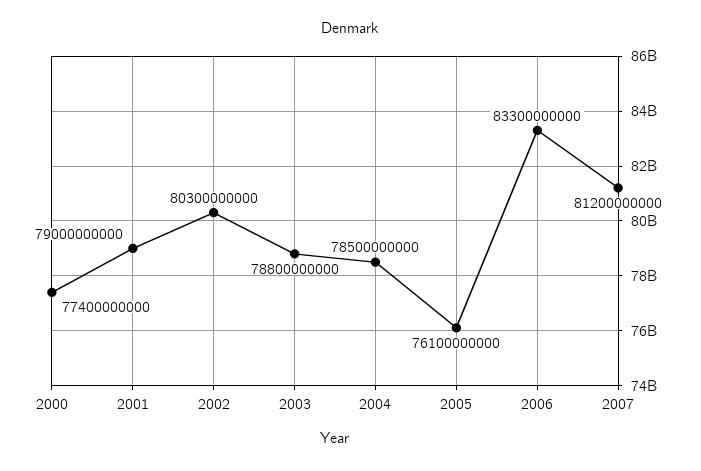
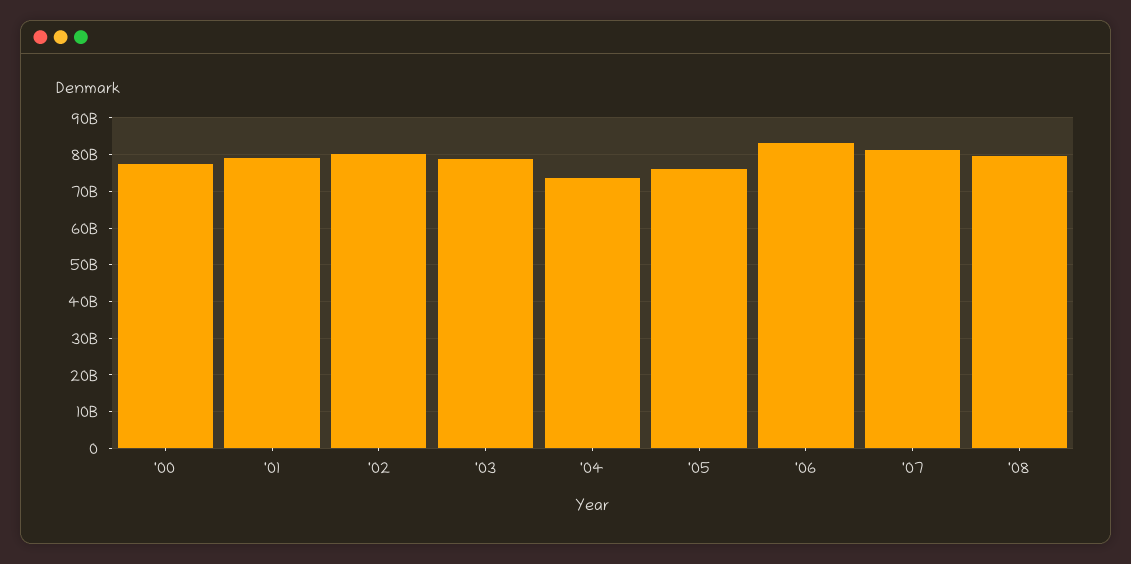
2004: 78500000000 -> 74000000000
'08: none -> 80000000000

